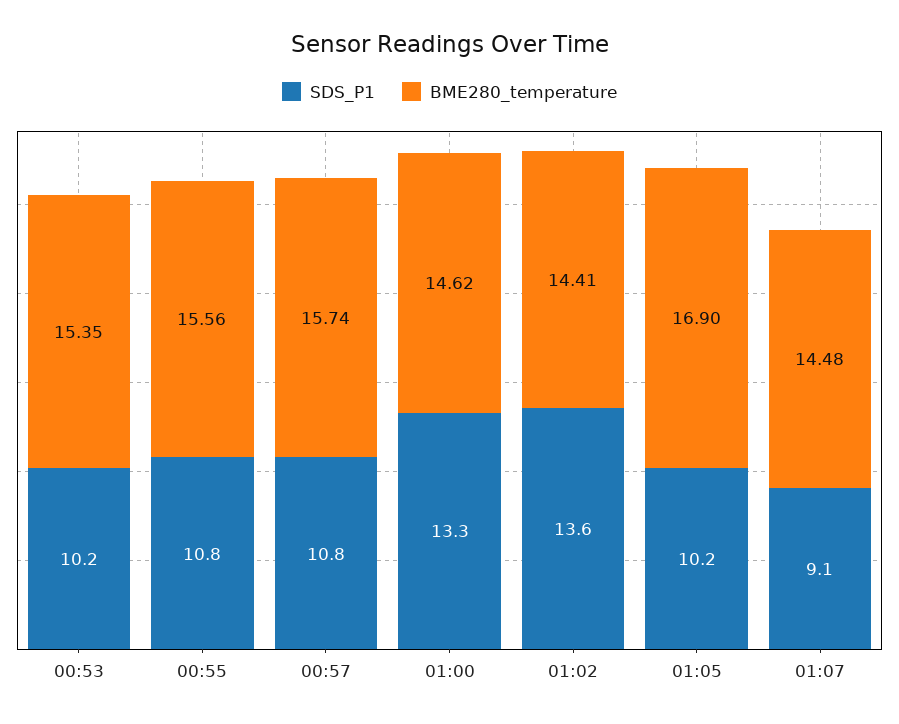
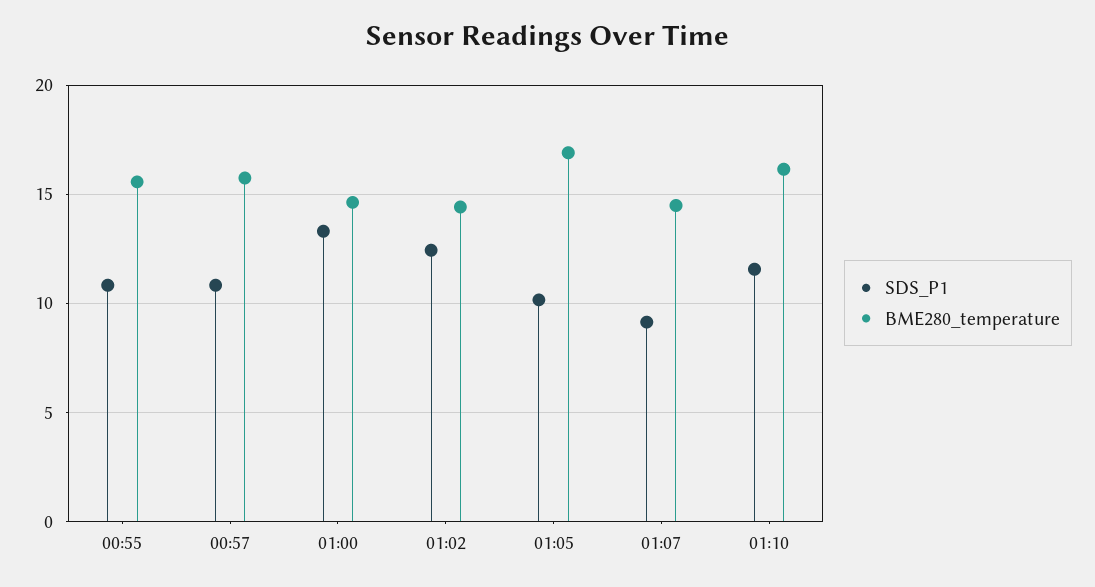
SDS_P1, 00:53: 10.2 -> none
BME280_temperature, 00:53: 15.35 -> none
SDS_P1, 01:02: 13.6 -> 12.5
SDS_P1, 01:10: none -> 11.5
BME280_temperature, 01:10: none -> 16

